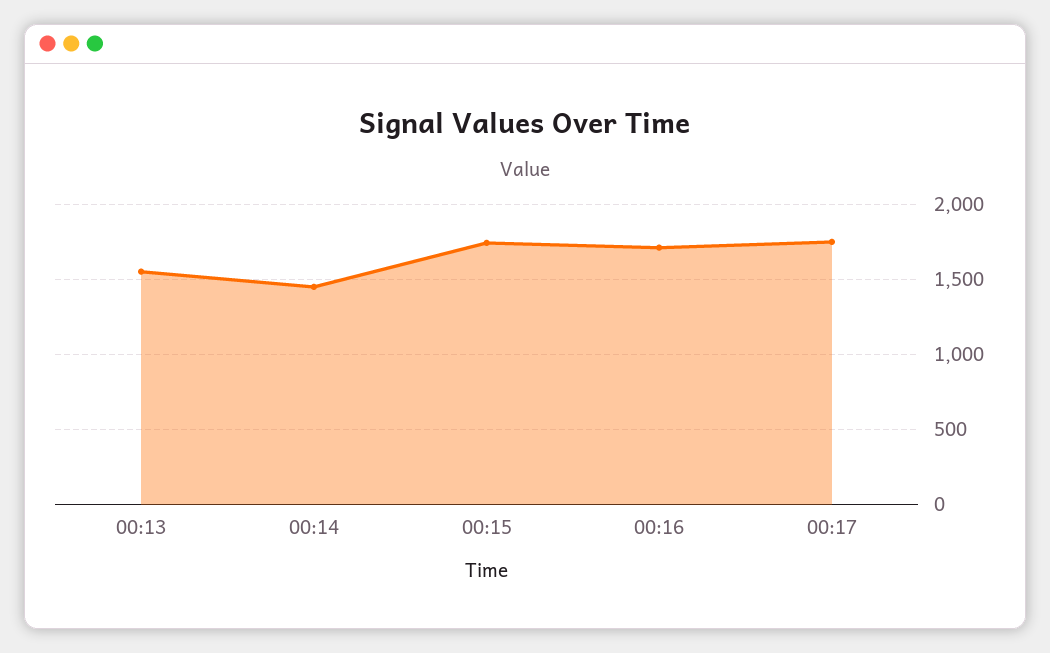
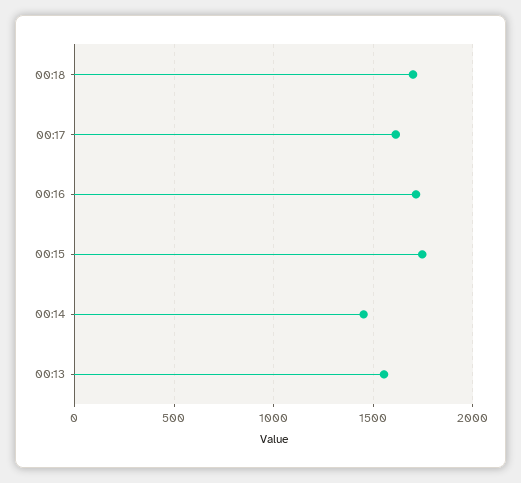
00:17: 1750 -> 1600
00:18: none -> 1700

